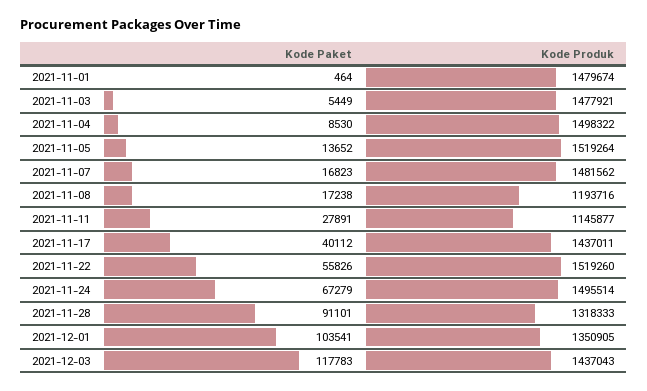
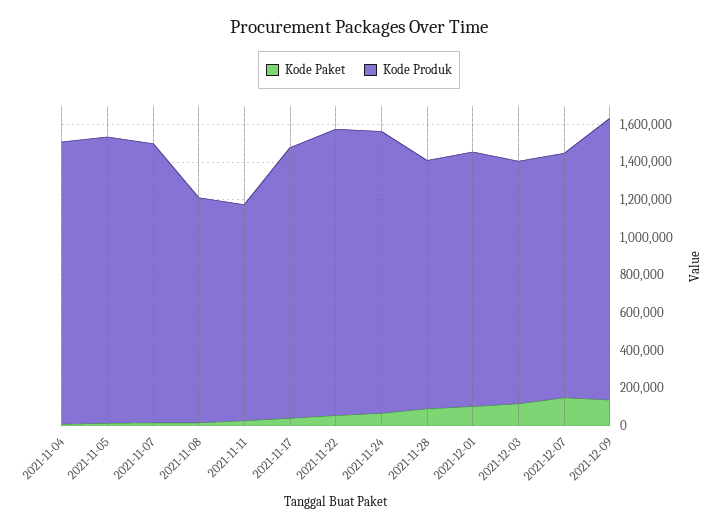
Kode Paket, 2021-11-01: 464 -> none
Kode Produk, 2021-11-01: 1479674 -> none
Kode Paket, 2021-11-03: 5449 -> none
Kode Produk, 2021-11-03: 1477921 -> none
Kode Produk, 2021-12-03: 1437043 -> 1300000
Kode Paket, 2021-12-07: none -> 150000
Kode Produk, 2021-12-07: none -> 1300000
Kode Paket, 2021-12-09: none -> 150000
Kode Produk, 2021-12-09: none -> 1500000

